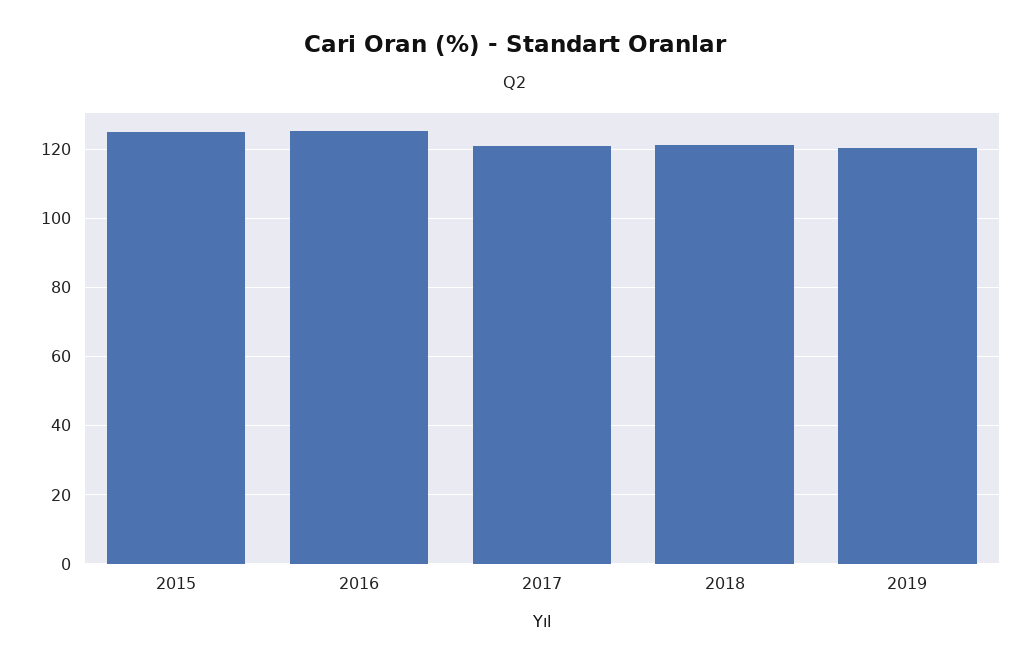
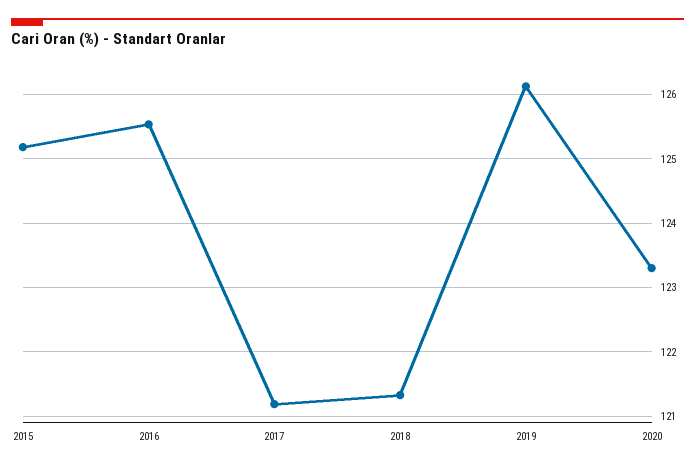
2019: 120 -> 126.1
2020: none -> 123.3

